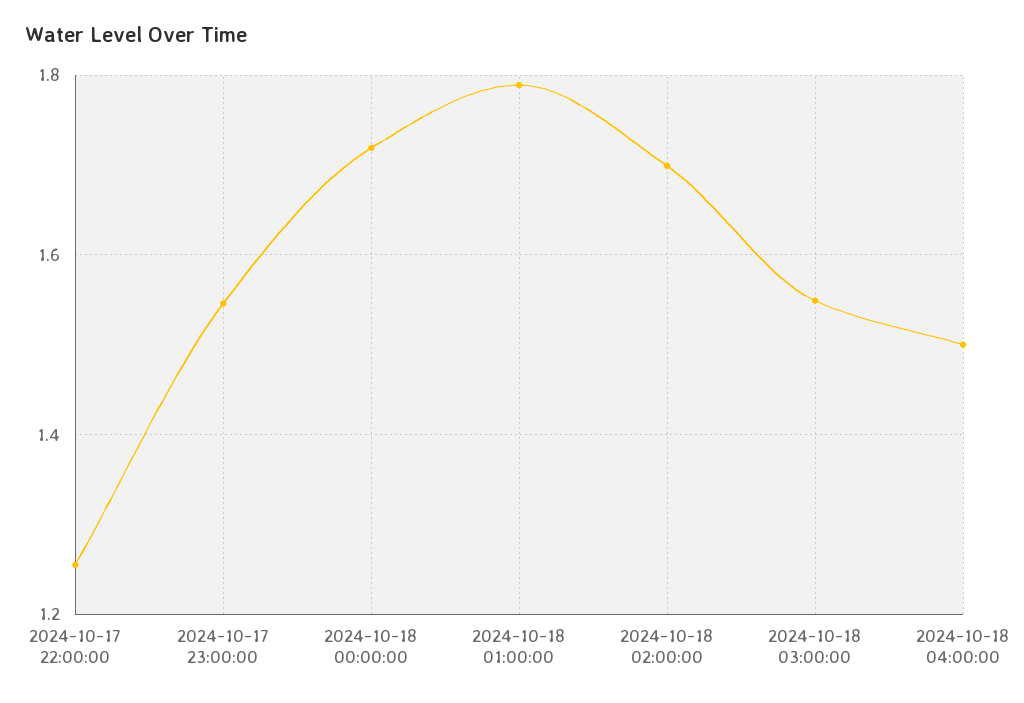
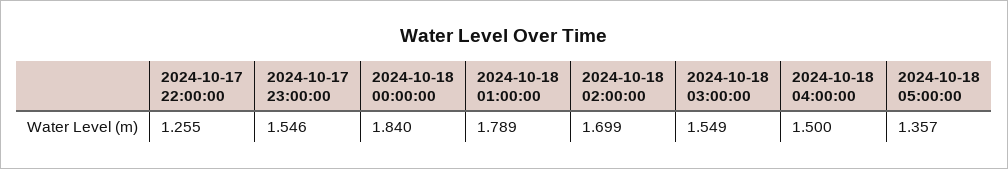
2024-10-18 00:00:00: 1.72 -> 1.84
2024-10-18 05:00:00: none -> 1.357

